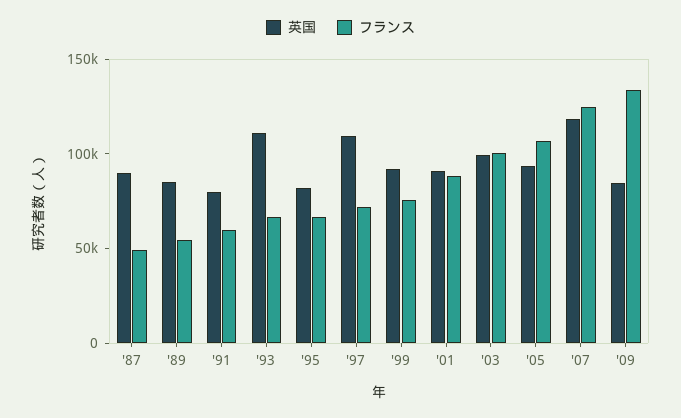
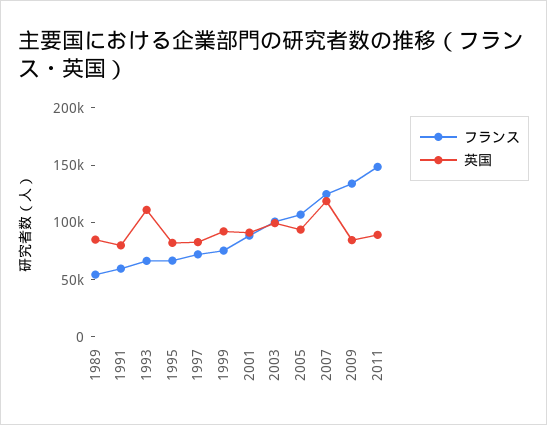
英国, '87: 90000 -> none
フランス, '87: 50000 -> none
英国, '97: 110000 -> 80000
フランス, 2011: none -> 150000
英国, 2011: none -> 90000

